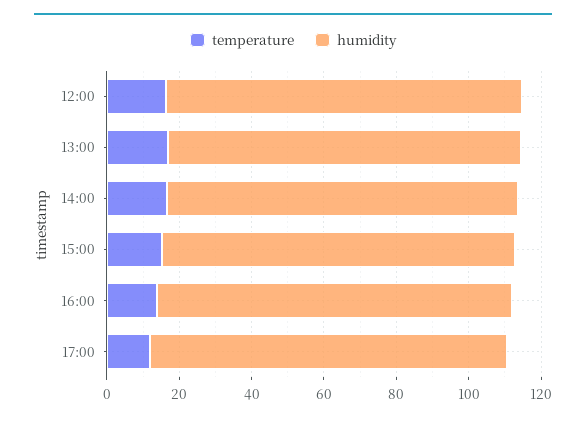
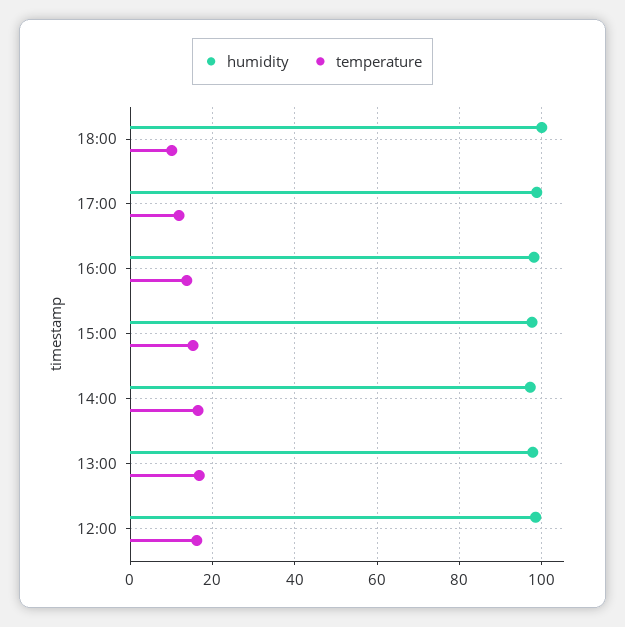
humidity, 18:00: none -> 100
temperature, 18:00: none -> 10

